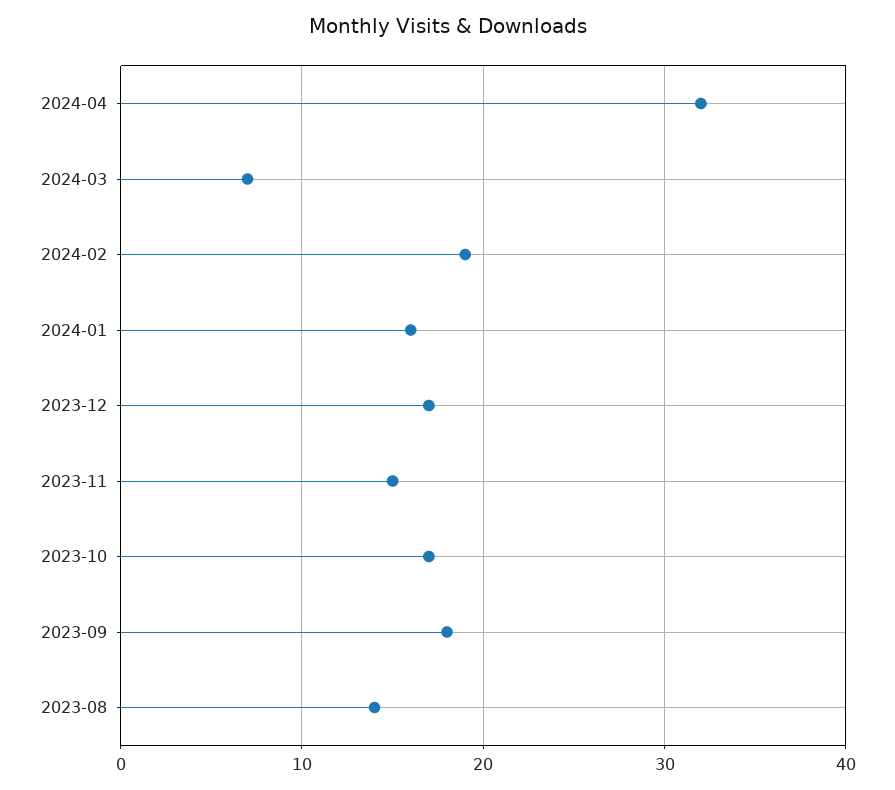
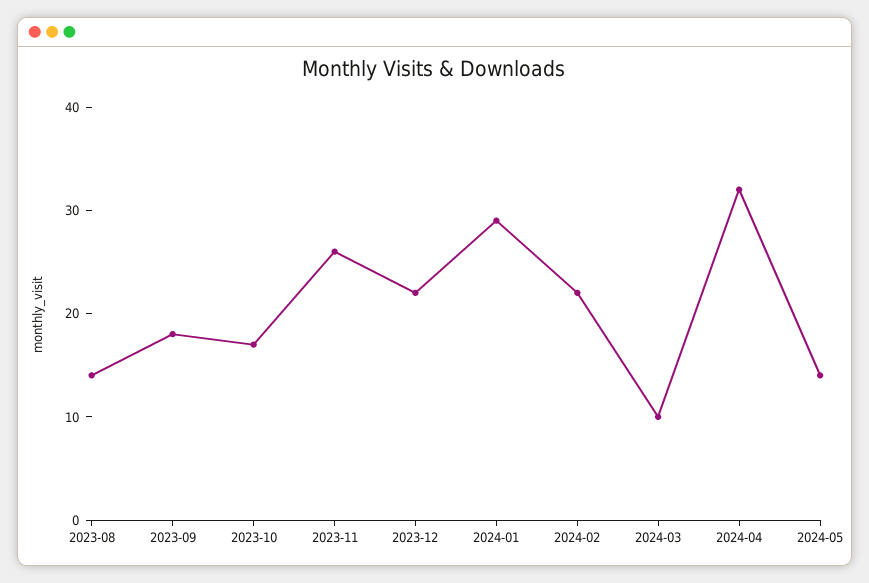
2024-03: 7 -> 10
2024-02: 19 -> 22
2024-01: 16 -> 29
2023-12: 17 -> 22
2023-11: 15 -> 26
2024-05: none -> 14

